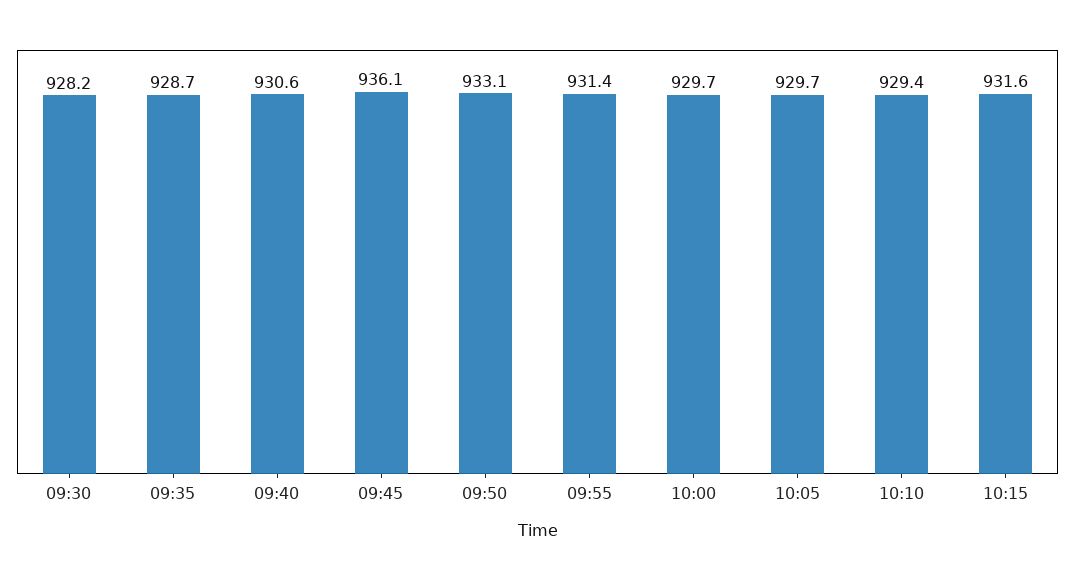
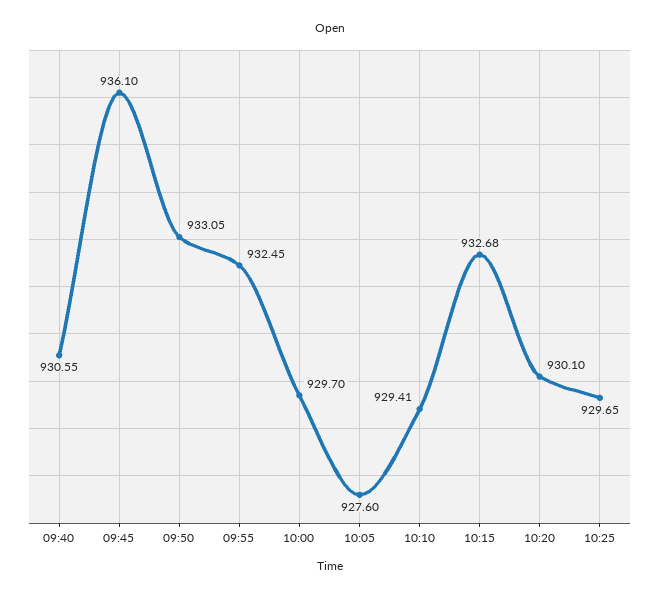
09:30: 928.2 -> none
09:35: 928.7 -> none
09:55: 931.4 -> 932.45
10:05: 929.7 -> 927.6
10:15: 931.6 -> 932.68
10:20: none -> 930.1
10:25: none -> 929.65

